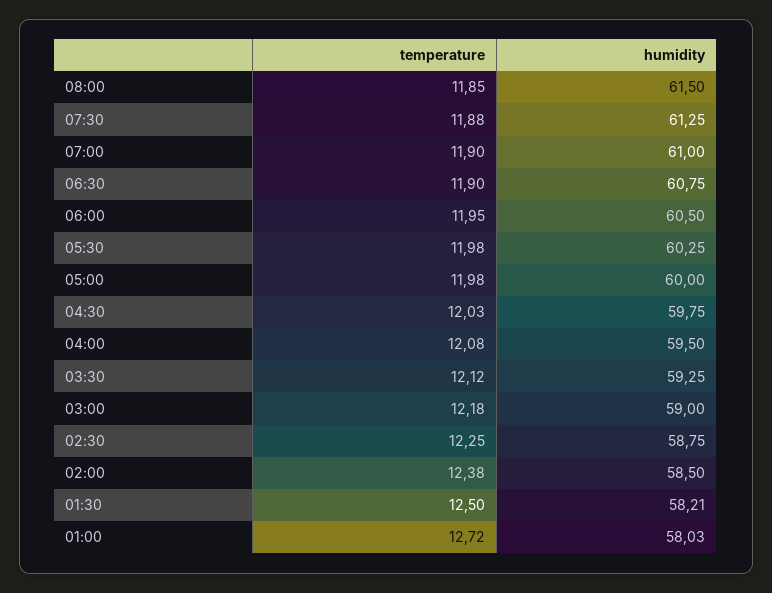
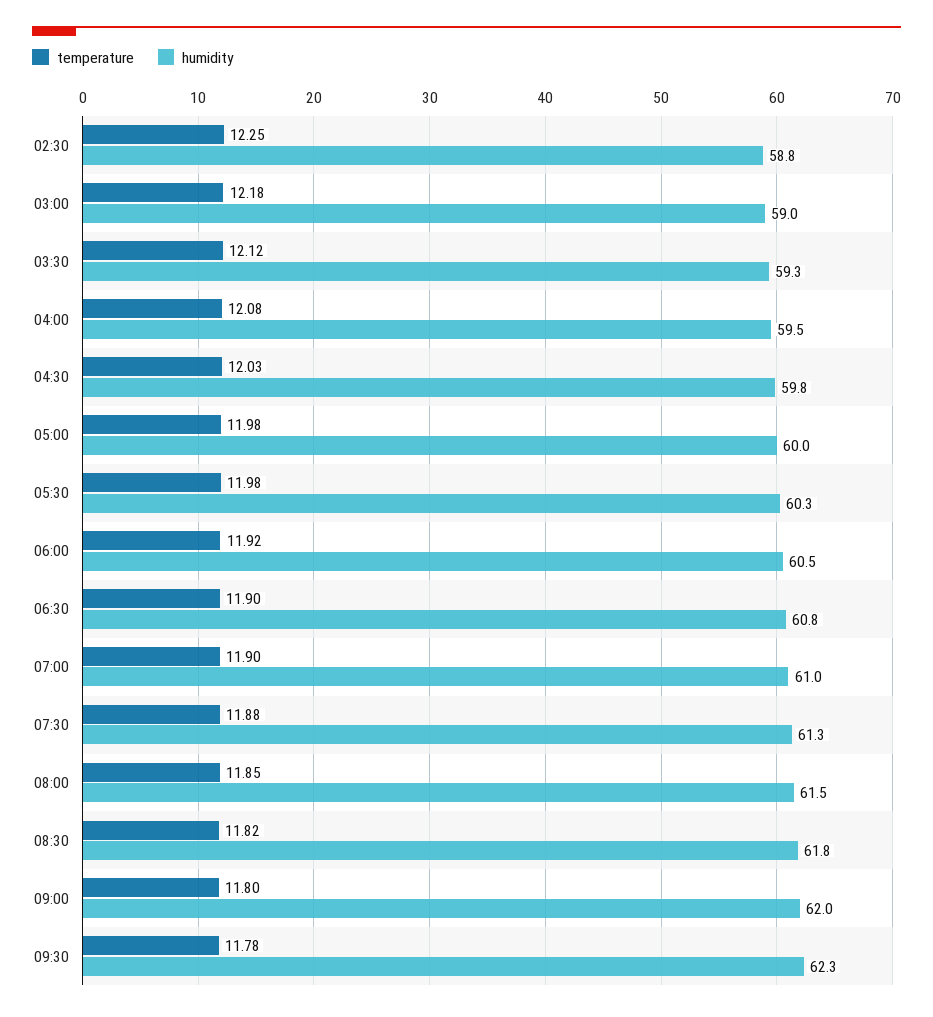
temperature, 06:00: 11.95 -> 11.92
temperature, 02:00: 12.38 -> none
humidity, 02:00: 58.5 -> none
temperature, 01:30: 12.5 -> none
humidity, 01:30: 58.21 -> none
temperature, 01:00: 12.72 -> none
humidity, 01:00: 58.03 -> none
temperature, 08:30: none -> 11.82
humidity, 08:30: none -> 61.8
temperature, 09:00: none -> 11.8
humidity, 09:00: none -> 62
temperature, 09:30: none -> 11.78
humidity, 09:30: none -> 62.3

